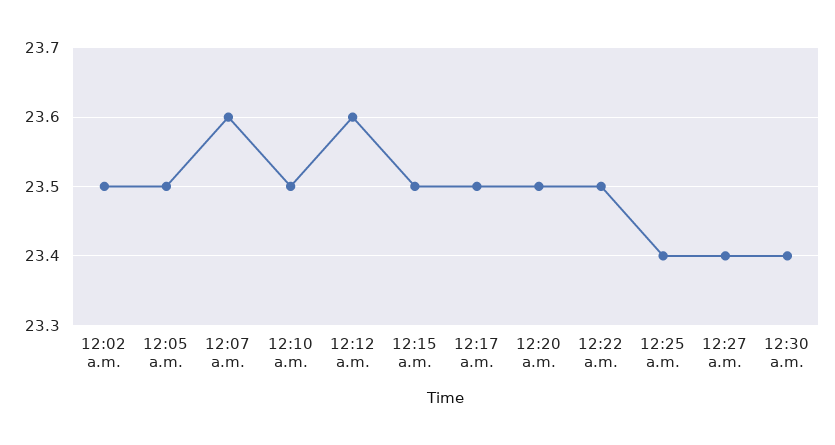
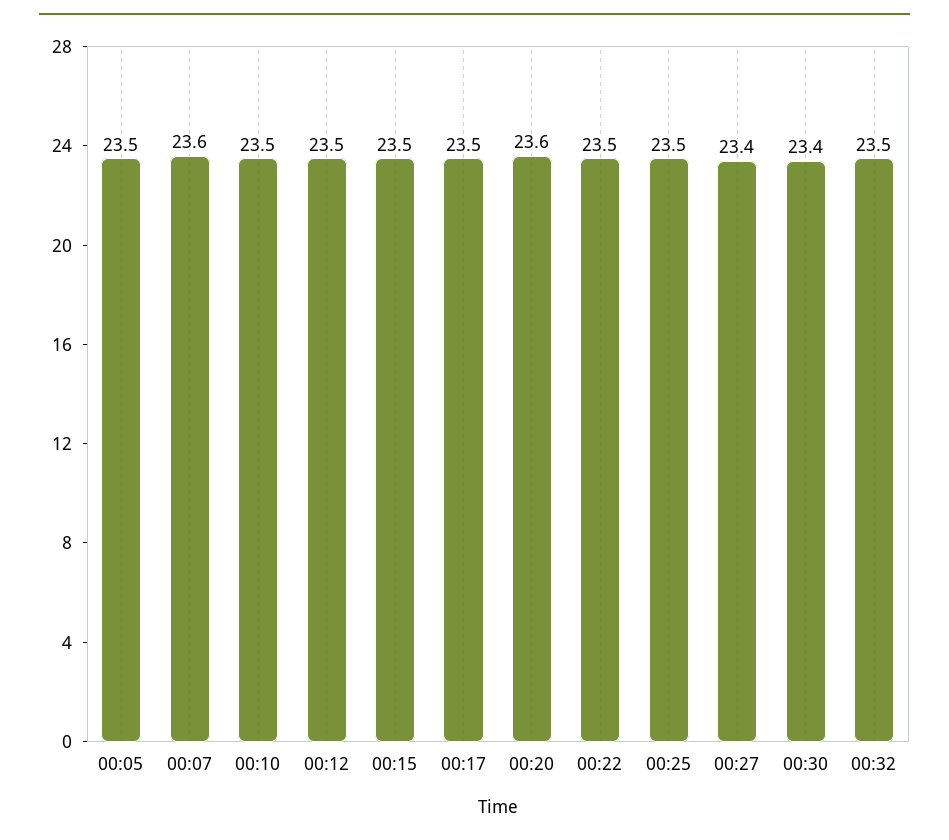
12:02 a.m.: 23.5 -> none
12:12 a.m.: 23.6 -> 23.5
12:20 a.m.: 23.5 -> 23.6
12:25 a.m.: 23.4 -> 23.5
00:32: none -> 23.5

